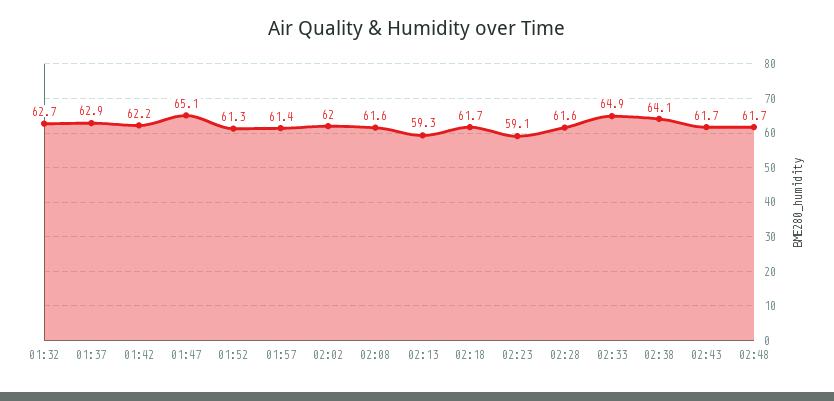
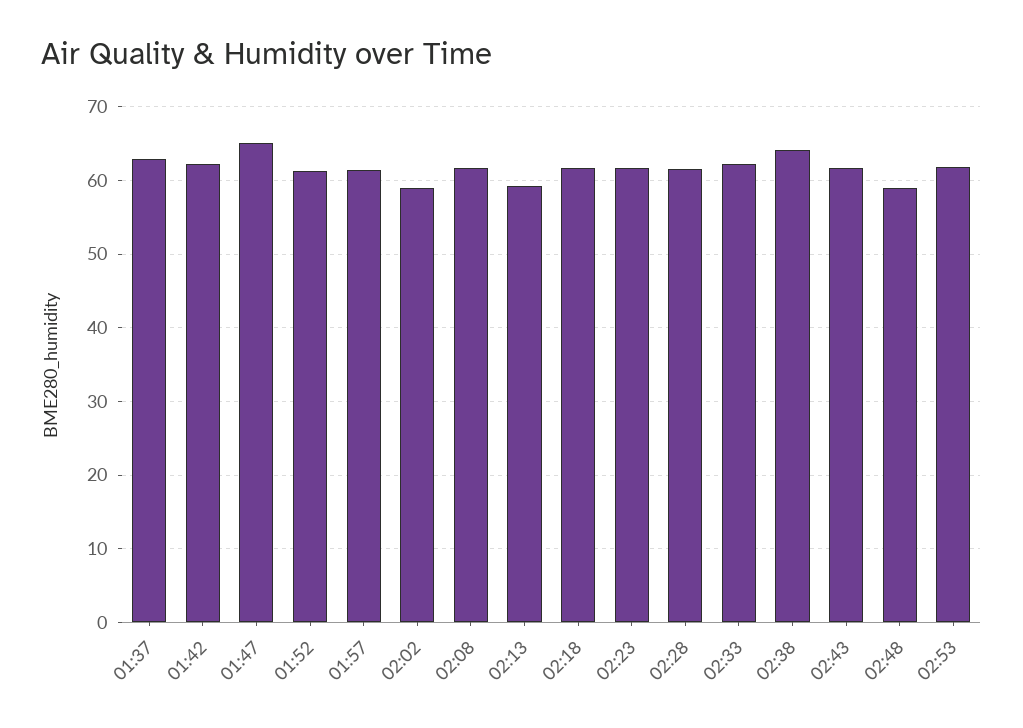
01:32: 62.7 -> none
02:02: 62 -> 59
02:23: 59.1 -> 62
02:33: 64.9 -> 62
02:48: 61.7 -> 59
02:53: none -> 62

